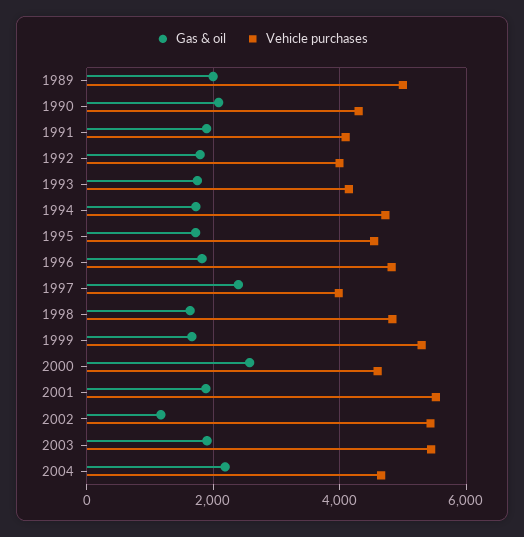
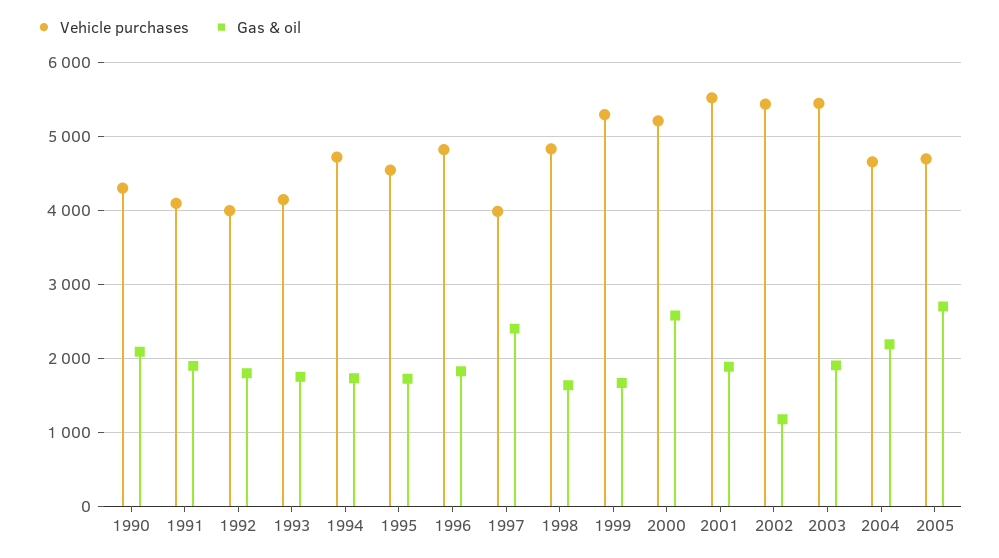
Gas & oil, 1989: 2000 -> none
Vehicle purchases, 1989: 5000 -> none
Vehicle purchases, 2000: 4600 -> 5200
Vehicle purchases, 2005: none -> 4700
Gas & oil, 2005: none -> 2700

